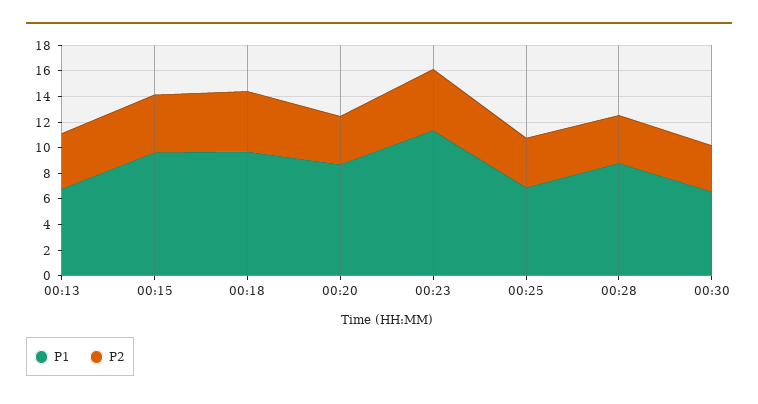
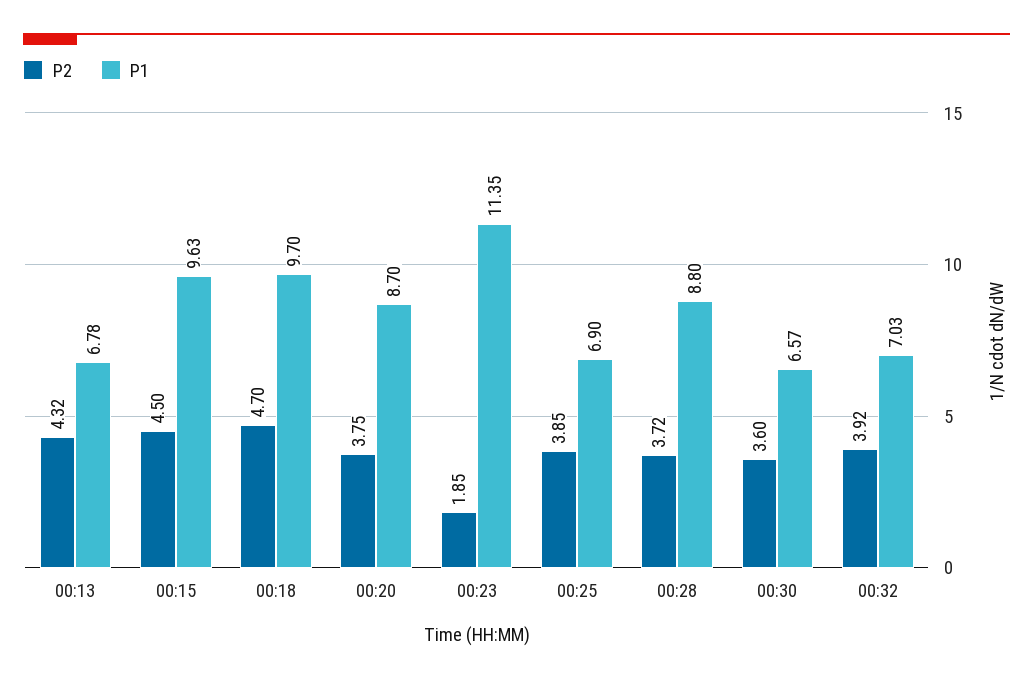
P2, 00:23: 5 -> 1.85
P2, 00:32: none -> 3.92
P1, 00:32: none -> 7.03

